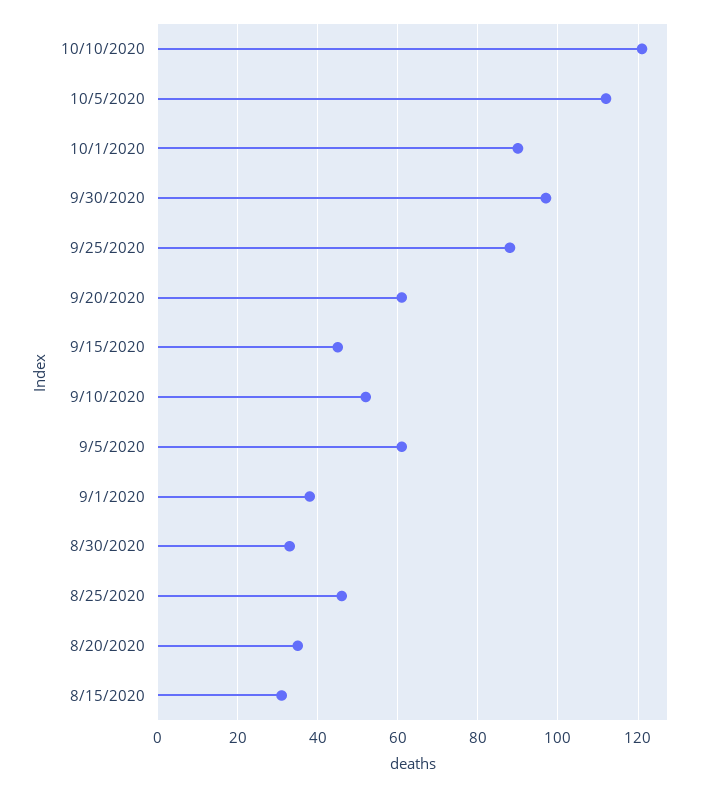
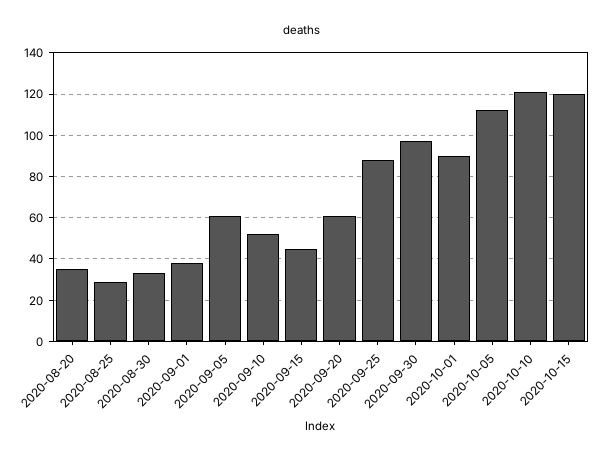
8/25/2020: 45 -> 30
8/15/2020: 30 -> none
2020-10-15: none -> 120

